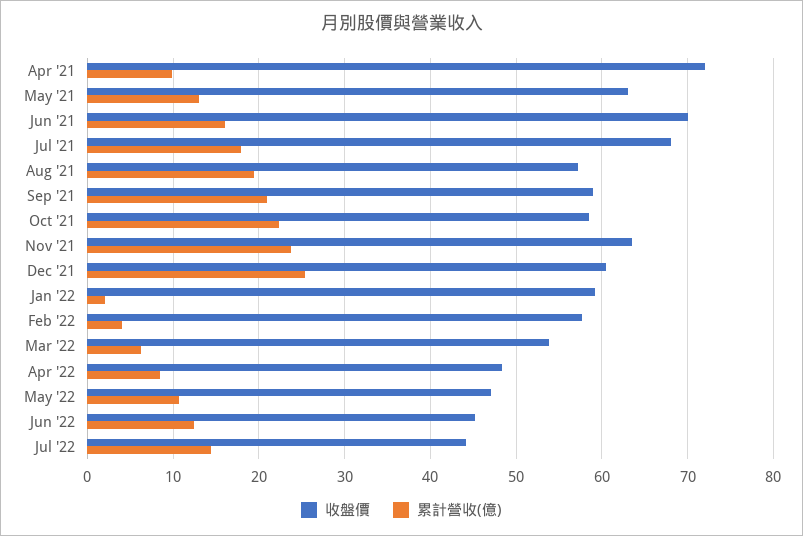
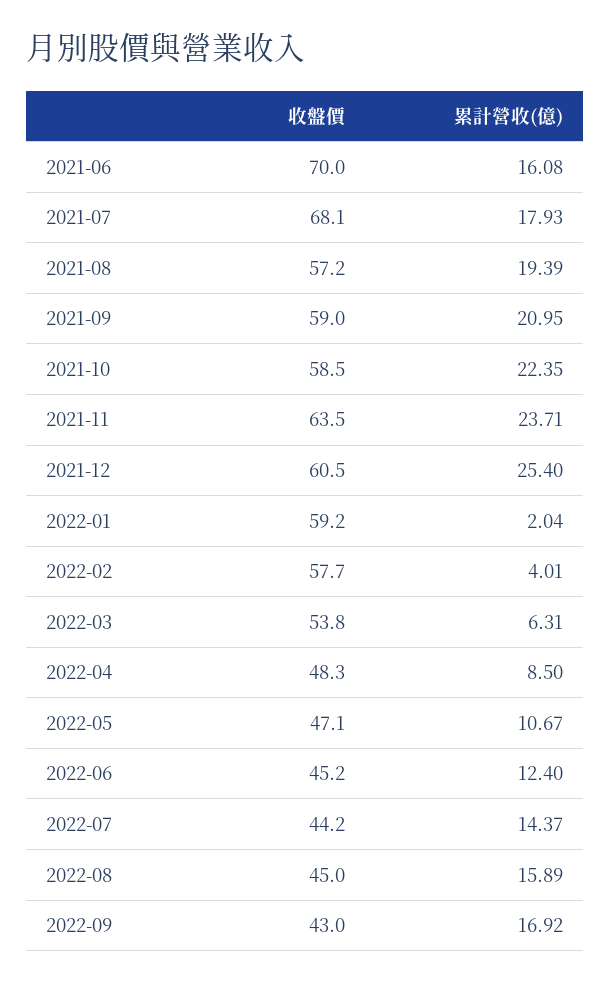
收盤價, Apr '21: 72 -> none
累計營收(億), Apr '21: 10 -> none
收盤價, May '21: 63 -> none
累計營收(億), May '21: 13 -> none
收盤價, 2022-08: none -> 45
累計營收(億), 2022-08: none -> 15.89
收盤價, 2022-09: none -> 43
累計營收(億), 2022-09: none -> 16.92

